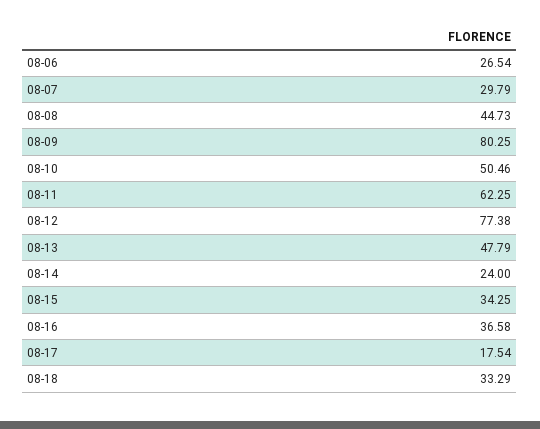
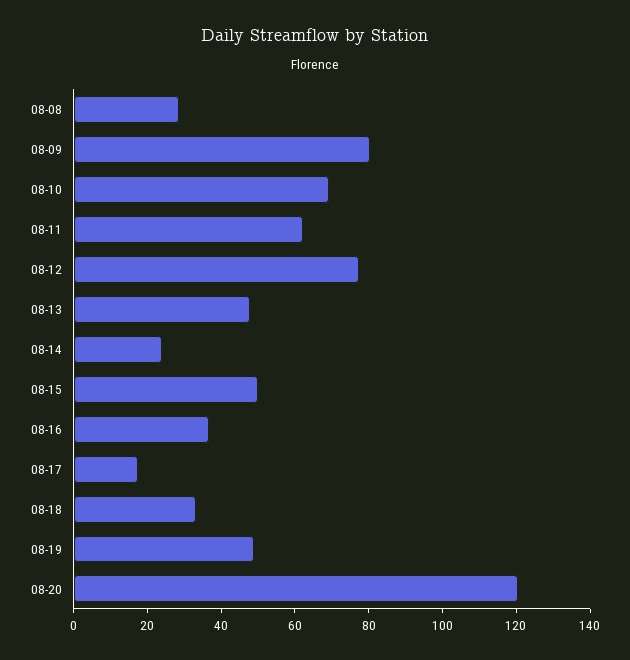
08-06: 26.54 -> none
08-07: 29.79 -> none
08-08: 44.73 -> 30
08-10: 50.46 -> 70
08-15: 34.25 -> 50
08-19: none -> 50
08-20: none -> 120

